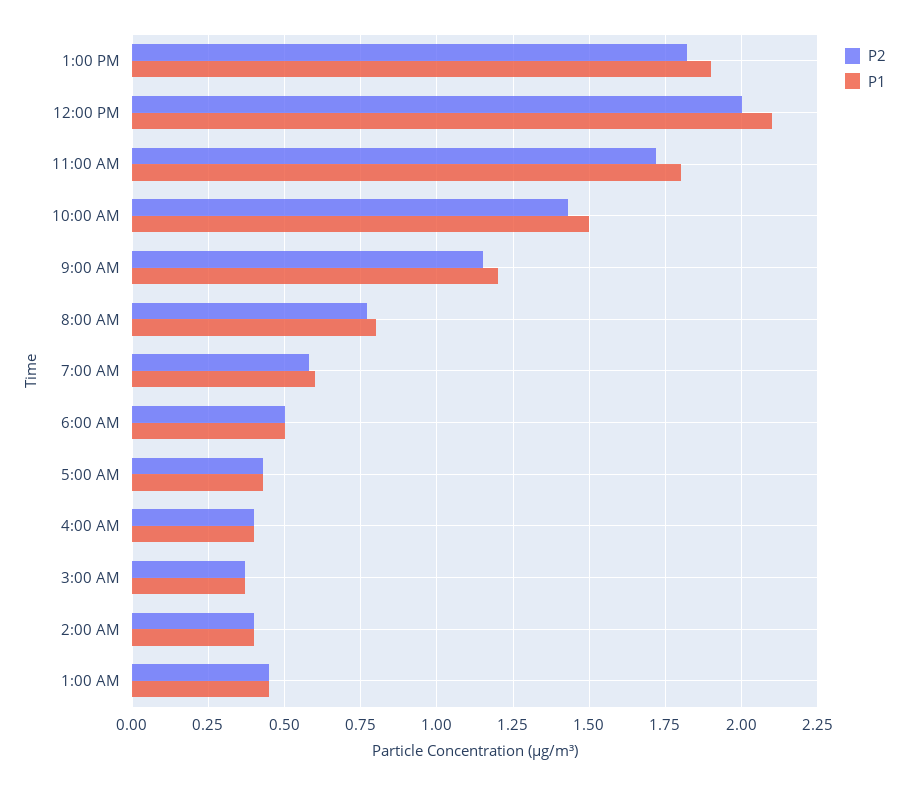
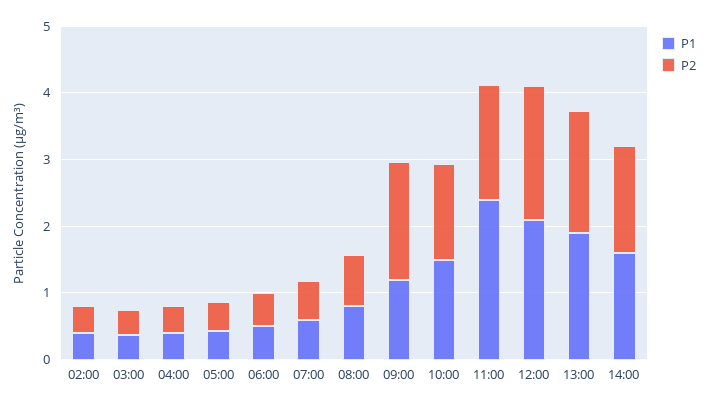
P1, 11:00 AM: 1.8 -> 2.4
P2, 9:00 AM: 1.15 -> 1.8
P2, 1:00 AM: 0.45 -> none
P1, 1:00 AM: 0.45 -> none
P1, 14:00: none -> 1.6
P2, 14:00: none -> 1.6

